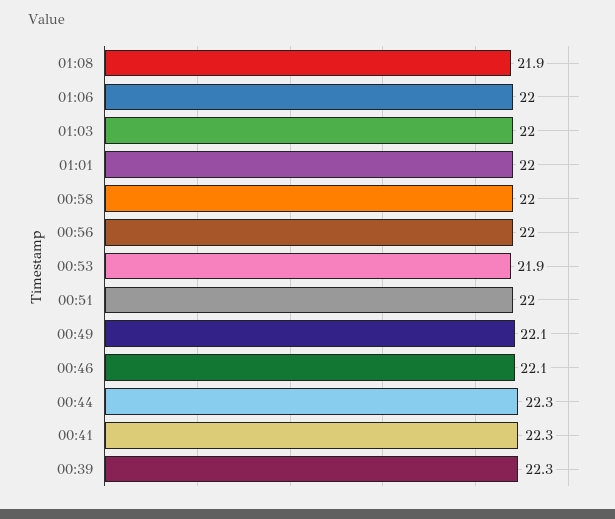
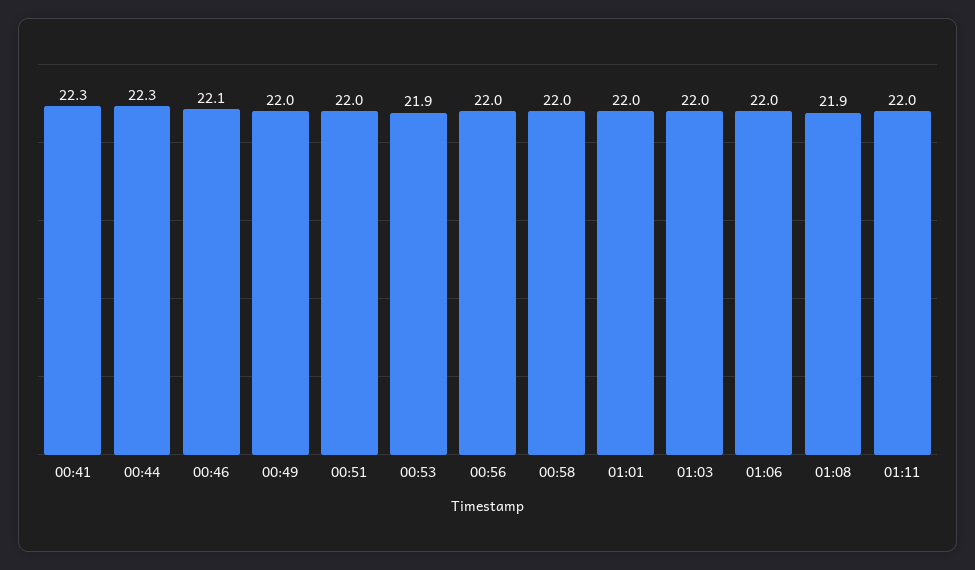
00:49: 22.1 -> 22
00:39: 22.3 -> none
01:11: none -> 22

